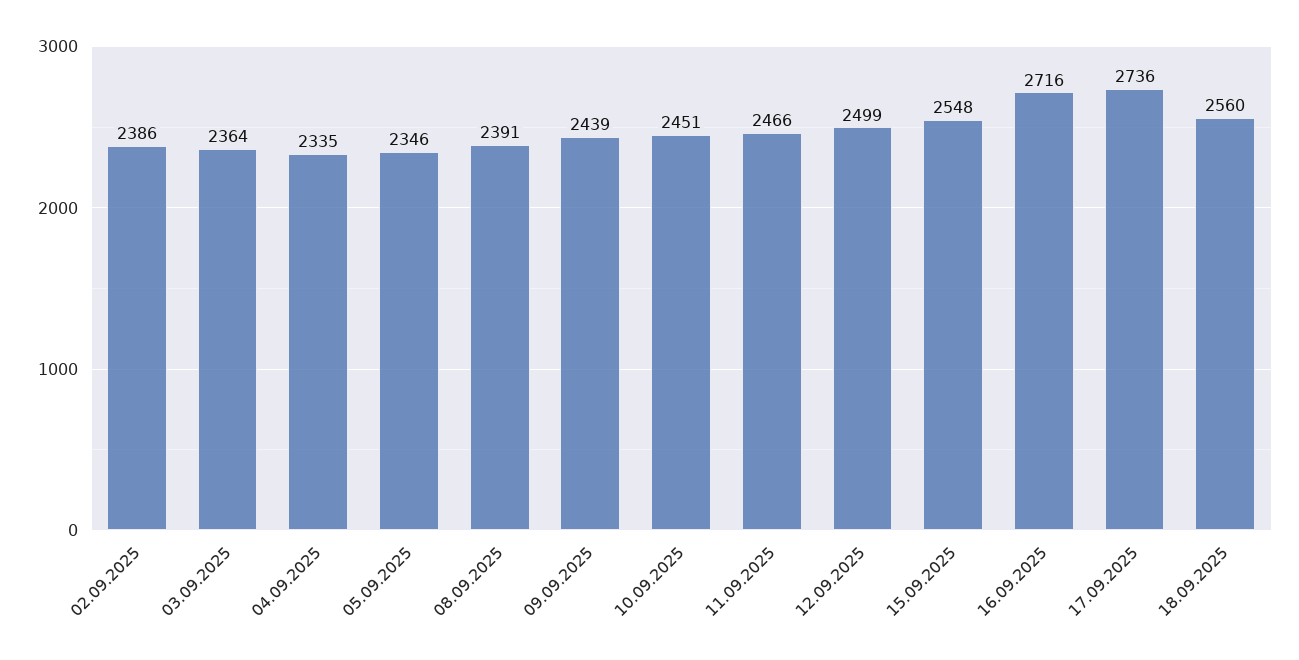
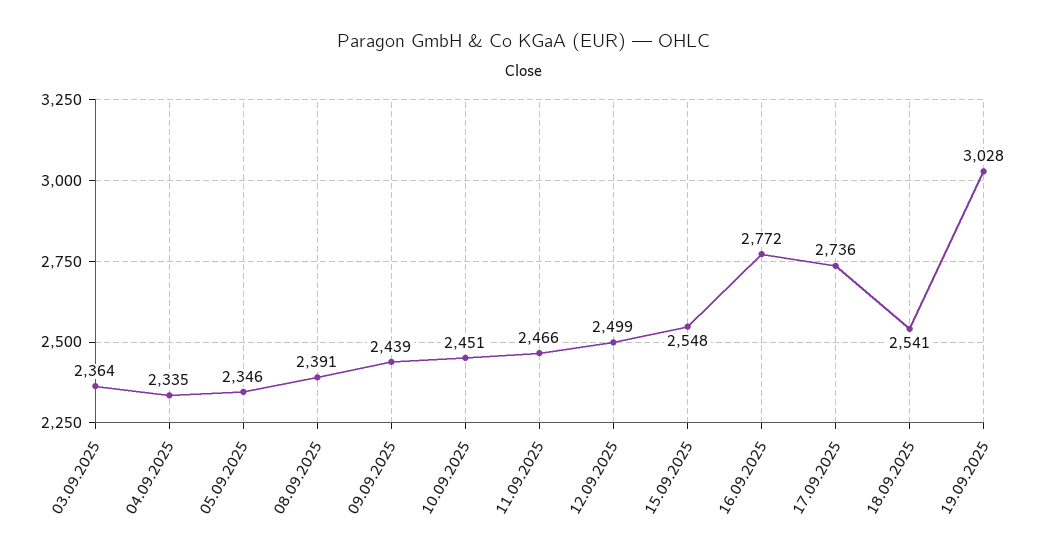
02.09.2025: 2386 -> none
16.09.2025: 2716 -> 2772
18.09.2025: 2560 -> 2541
19.09.2025: none -> 3028

